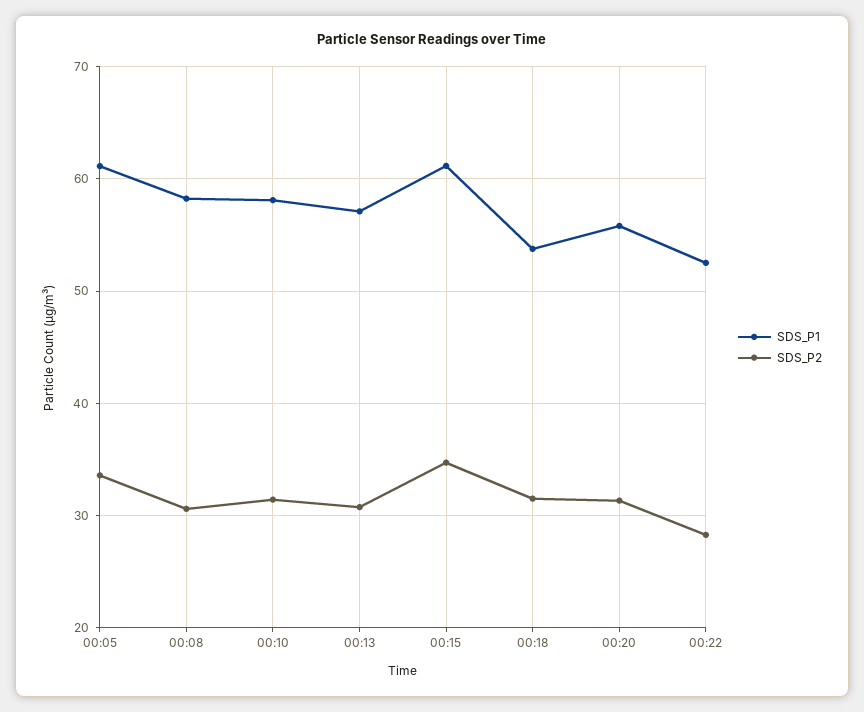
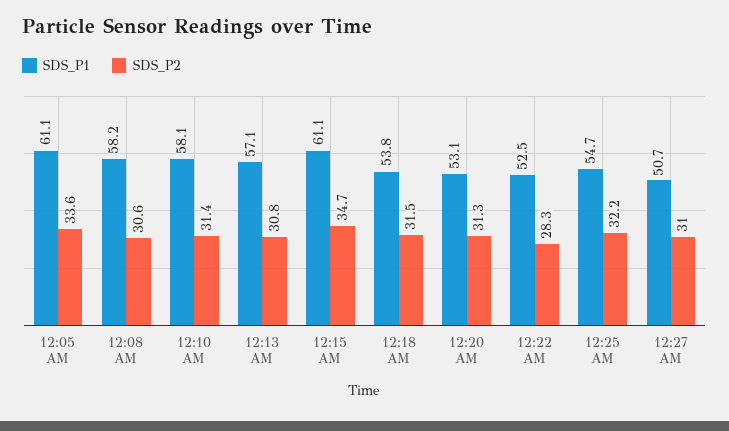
SDS_P1, 00:20: 56 -> 53.1
SDS_P1, 12:25 AM: none -> 54.7
SDS_P2, 12:25 AM: none -> 32.2
SDS_P1, 12:27 AM: none -> 50.7
SDS_P2, 12:27 AM: none -> 31

